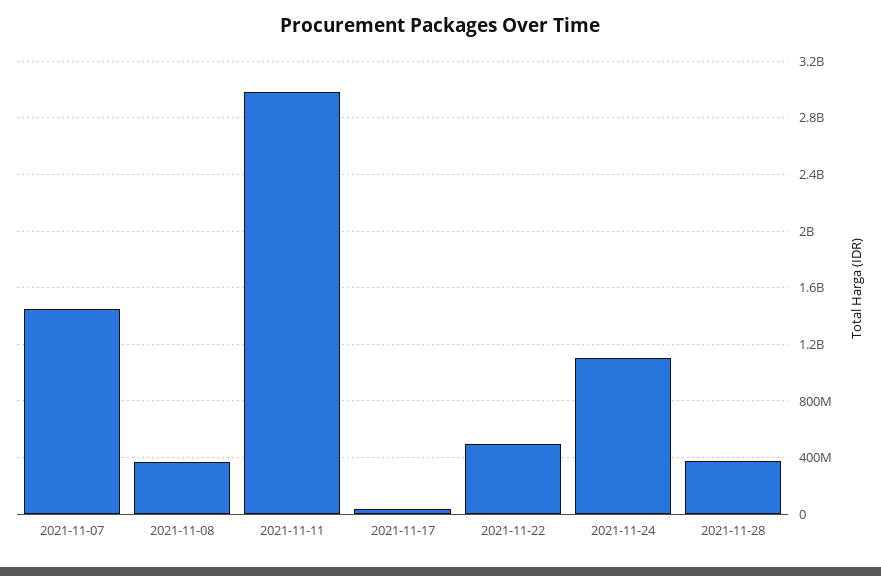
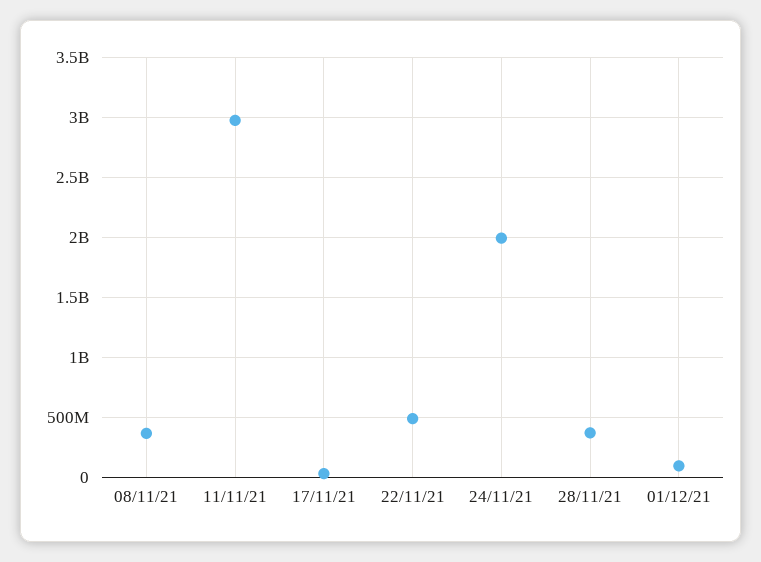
2021-11-07: 1450000000 -> none
2021-11-24: 1100000000 -> 2000000000
01/12/21: none -> 100000000

